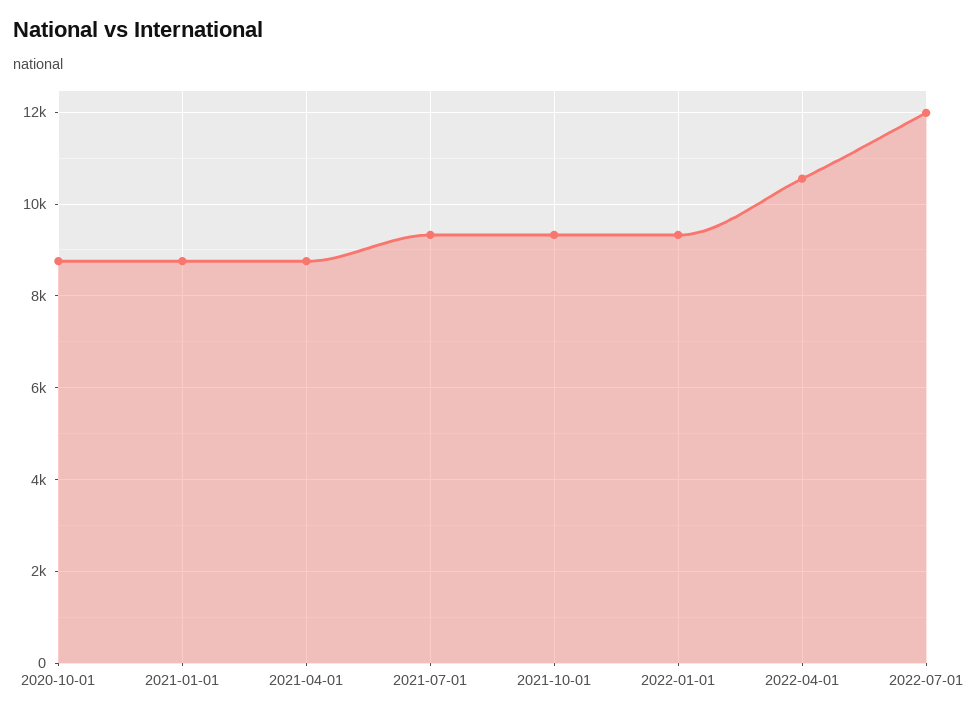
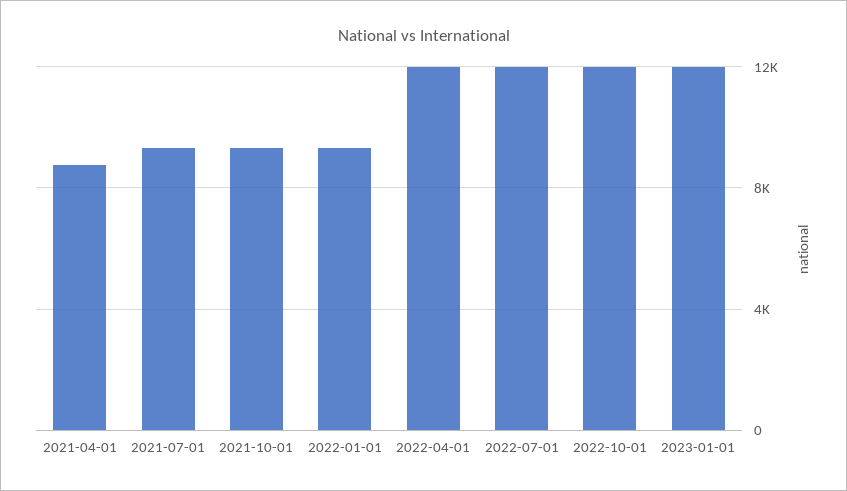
2020-10-01: 8800 -> none
2021-01-01: 8800 -> none
2022-04-01: 10600 -> 12000
2022-10-01: none -> 12000
2023-01-01: none -> 12000

